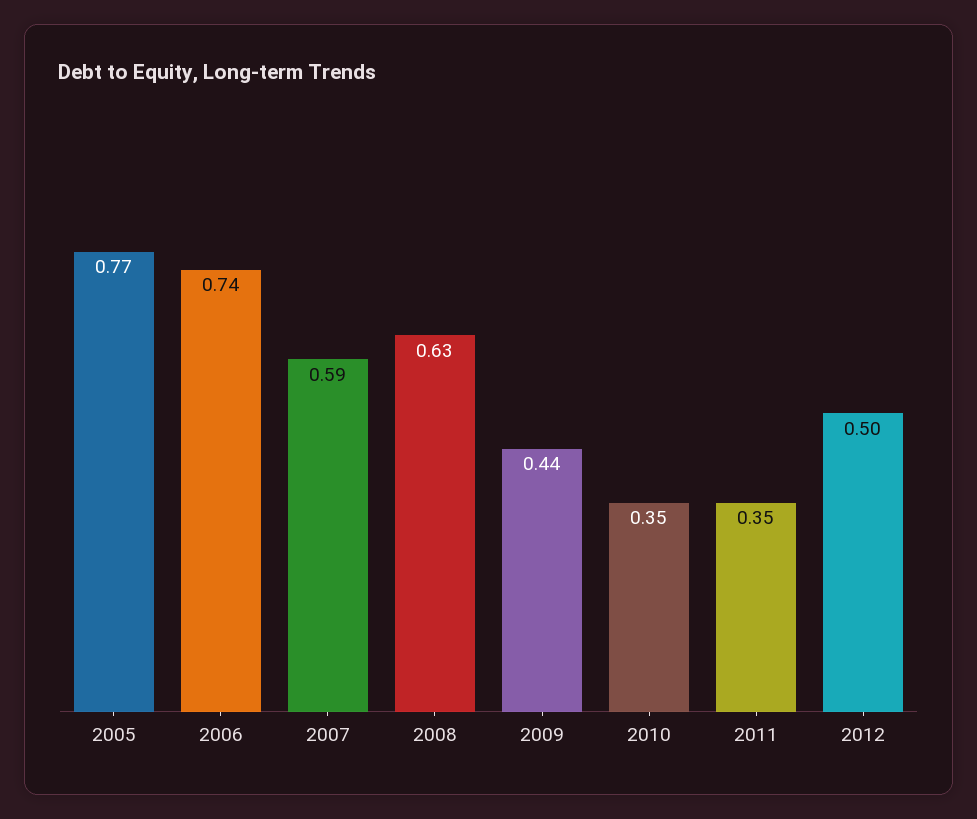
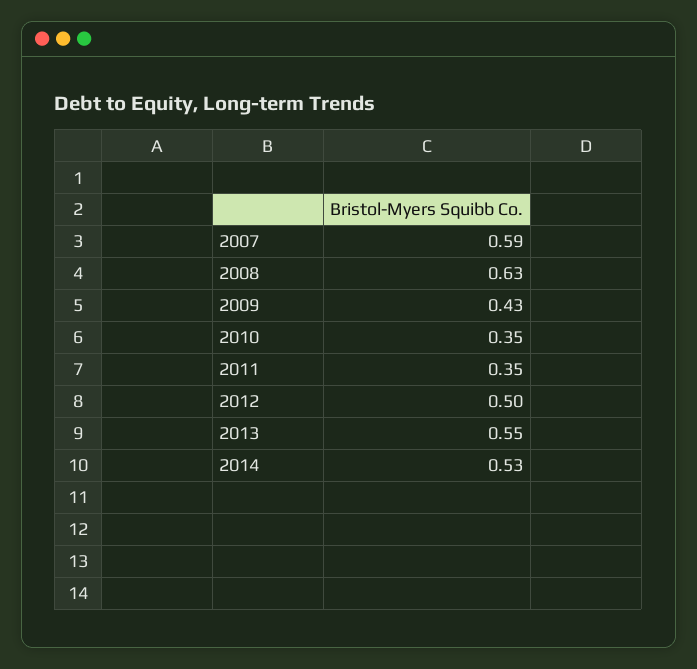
2005: 0.77 -> none
2006: 0.74 -> none
2009: 0.44 -> 0.43
2013: none -> 0.55
2014: none -> 0.53

